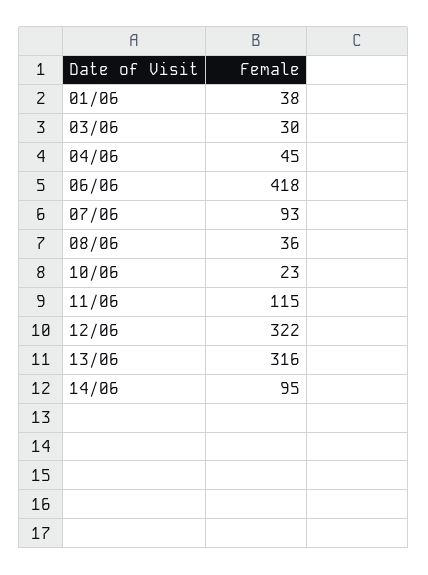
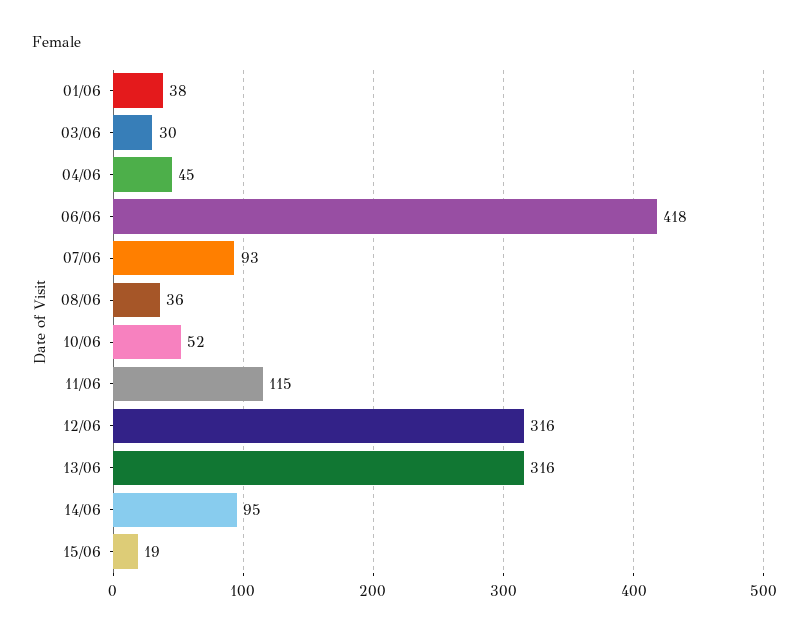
10/06: 23 -> 52
12/06: 322 -> 316
15/06: none -> 19

